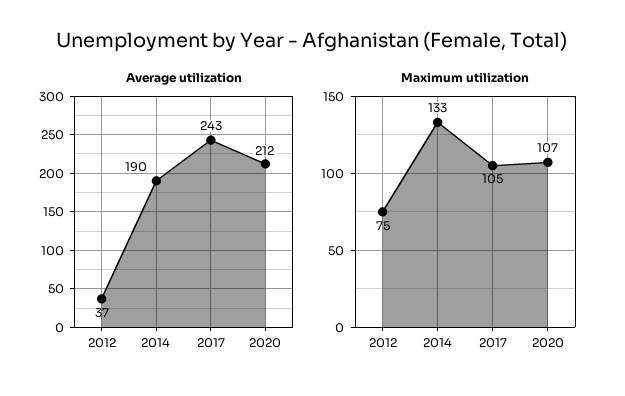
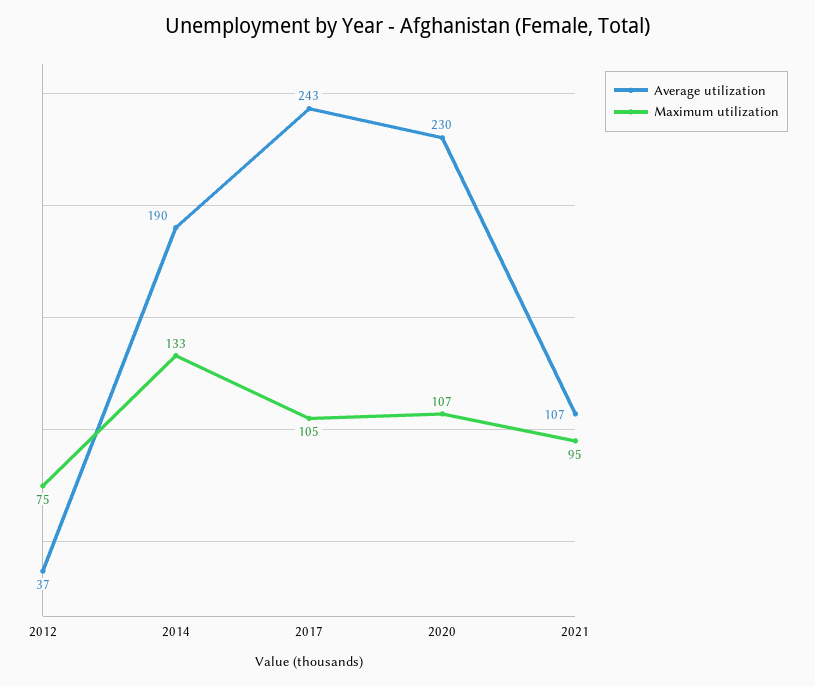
Average utilization, 2020: 212 -> 230
Average utilization, 2021: none -> 107
Maximum utilization, 2021: none -> 95

